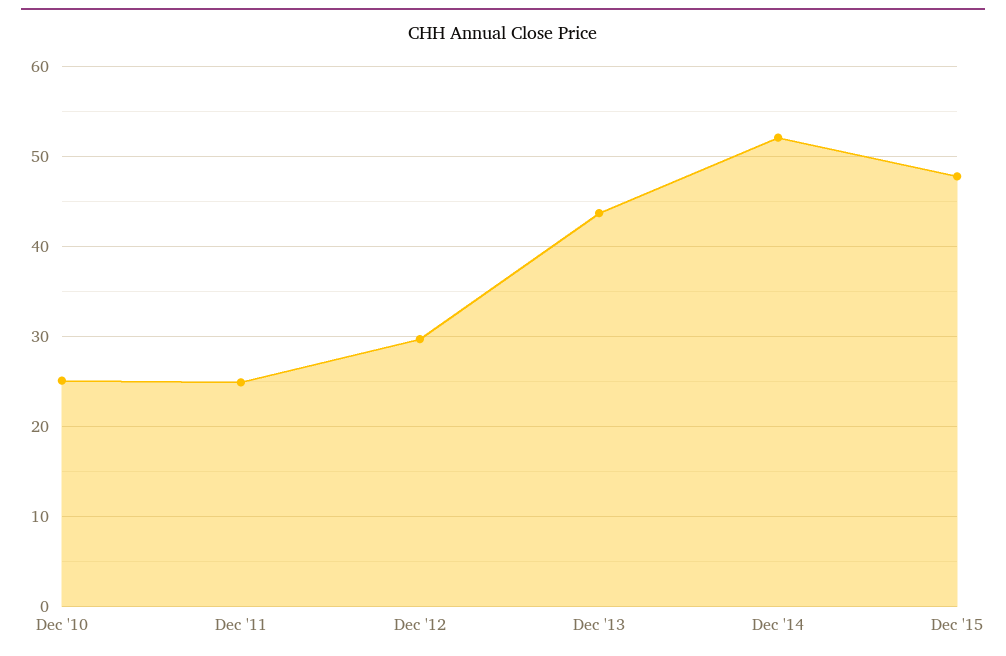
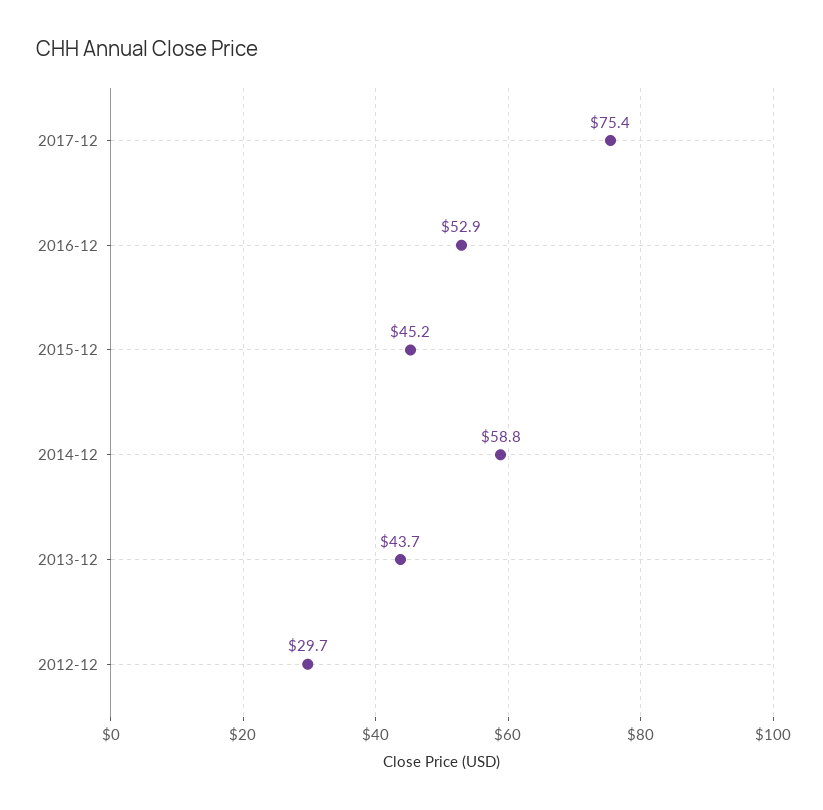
Dec '10: 25 -> none
Dec '11: 25 -> none
Dec '14: 52 -> 58.8
Dec '15: 48 -> 45.2
2017-12: none -> 75.4
2016-12: none -> 52.9

